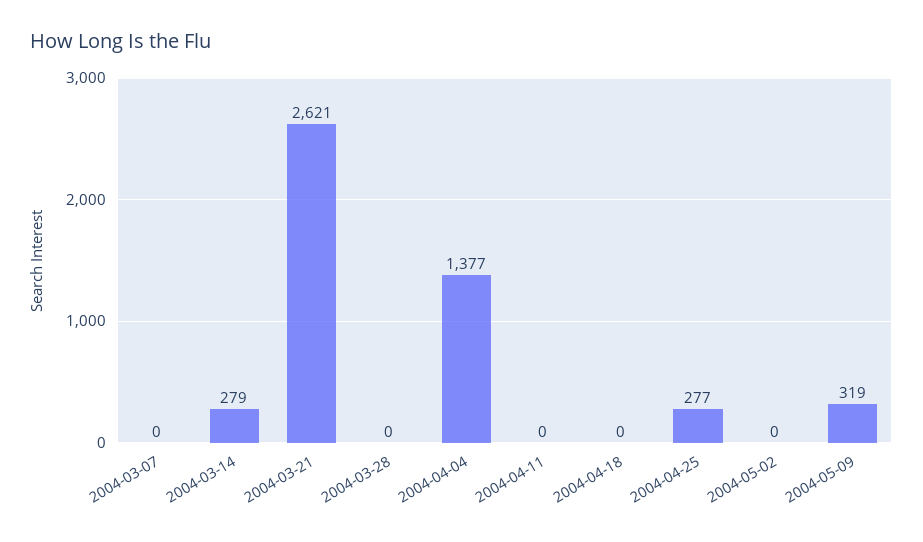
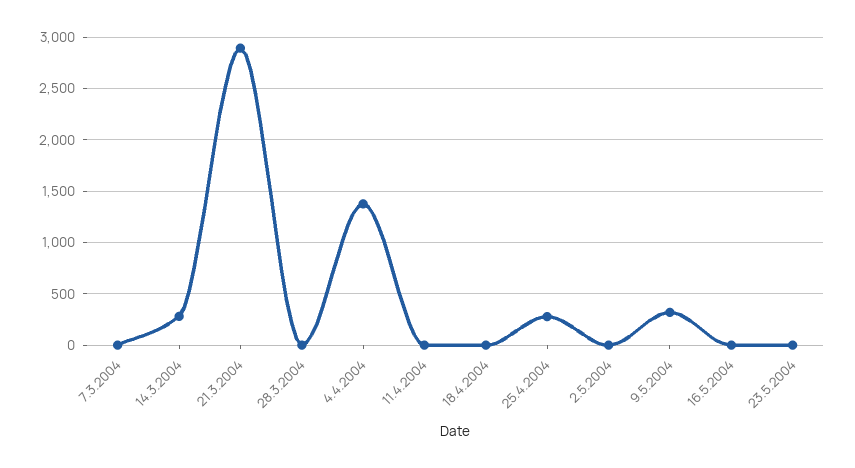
2004-03-21: 2621 -> 2900
16.5.2004: none -> 0
23.5.2004: none -> 0

